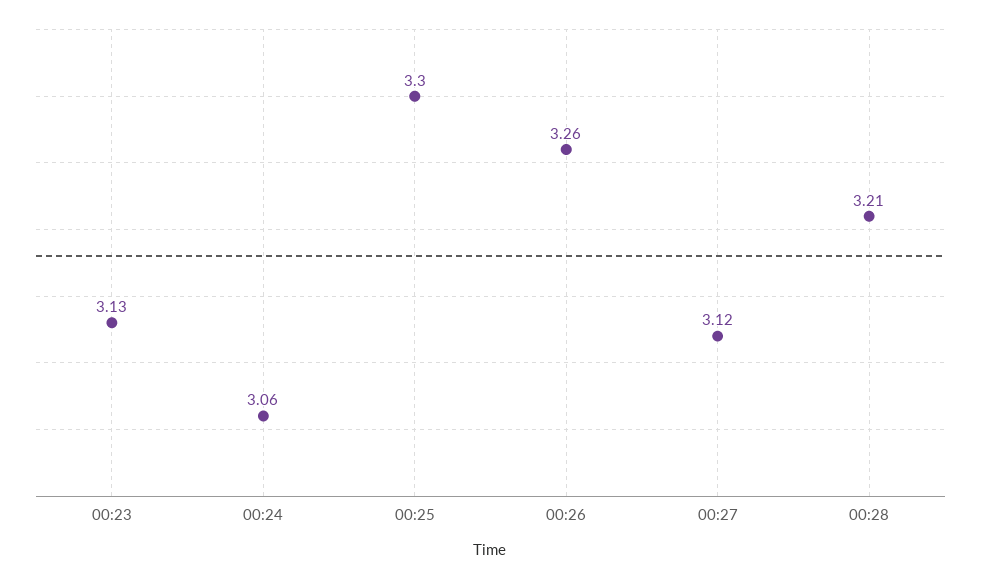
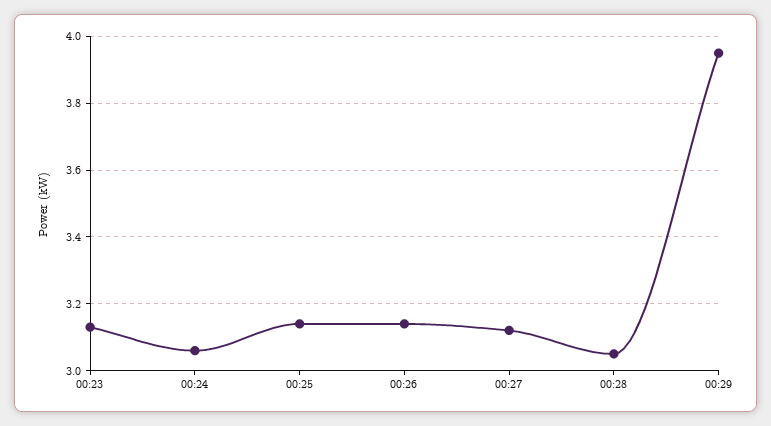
00:25: 3.3 -> 3.15
00:26: 3.26 -> 3.15
00:28: 3.21 -> 3.05
00:29: none -> 3.95

